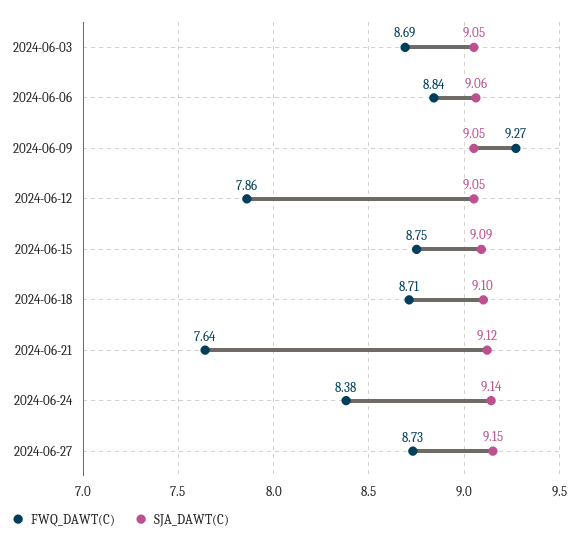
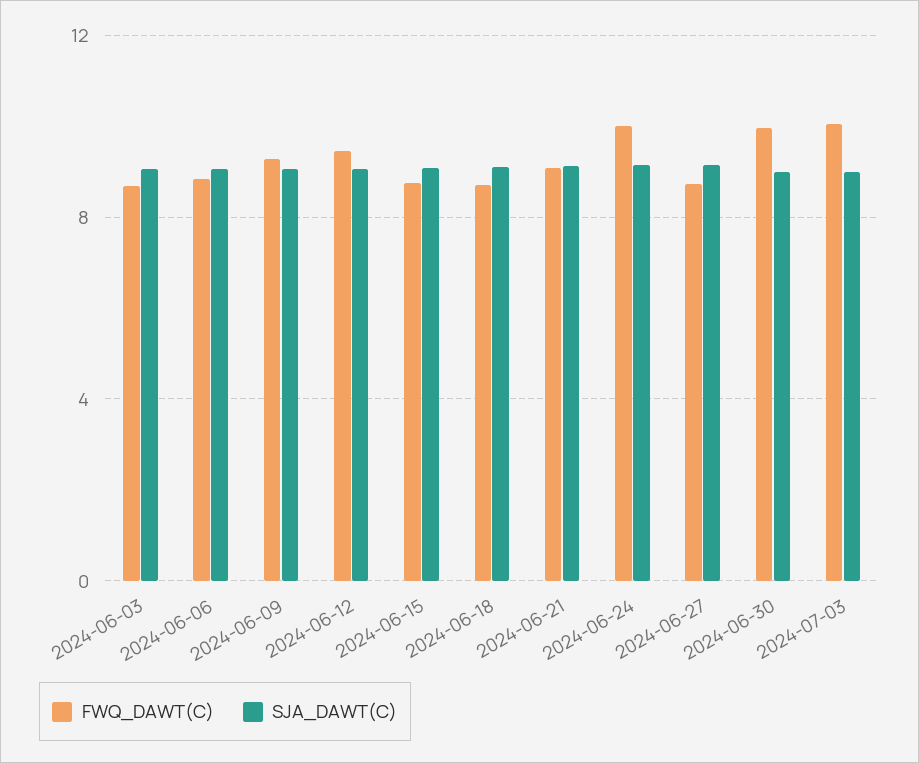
FWQ_DAWT(C), 2024-06-12: 7.86 -> 9.5
FWQ_DAWT(C), 2024-06-21: 7.64 -> 9
FWQ_DAWT(C), 2024-06-24: 8.38 -> 10
FWQ_DAWT(C), 2024-06-30: none -> 10
SJA_DAWT(C), 2024-06-30: none -> 9
FWQ_DAWT(C), 2024-07-03: none -> 10
SJA_DAWT(C), 2024-07-03: none -> 9

